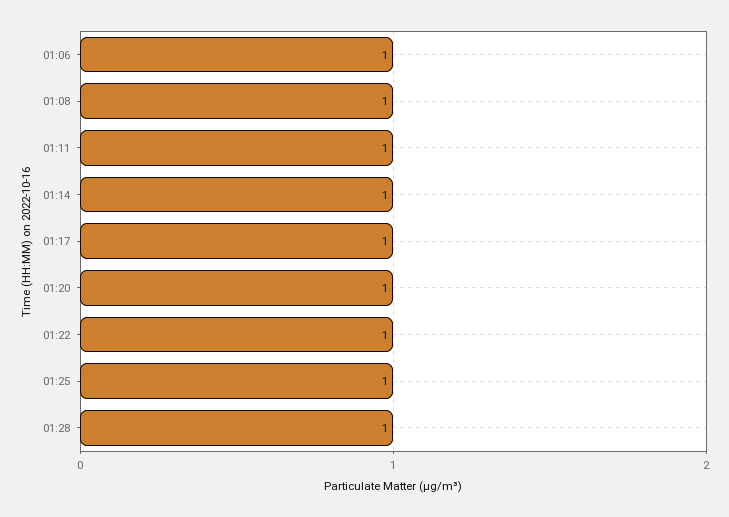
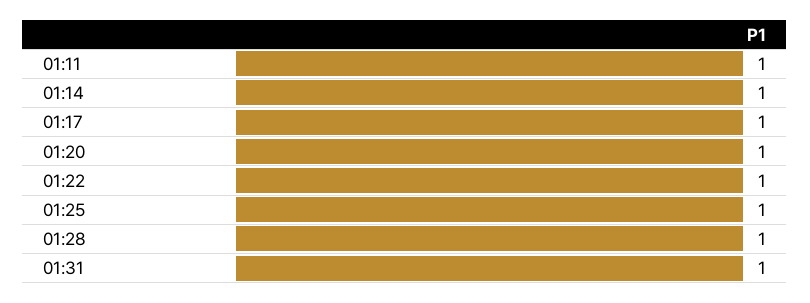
01:06: 1 -> none
01:08: 1 -> none
01:31: none -> 1

